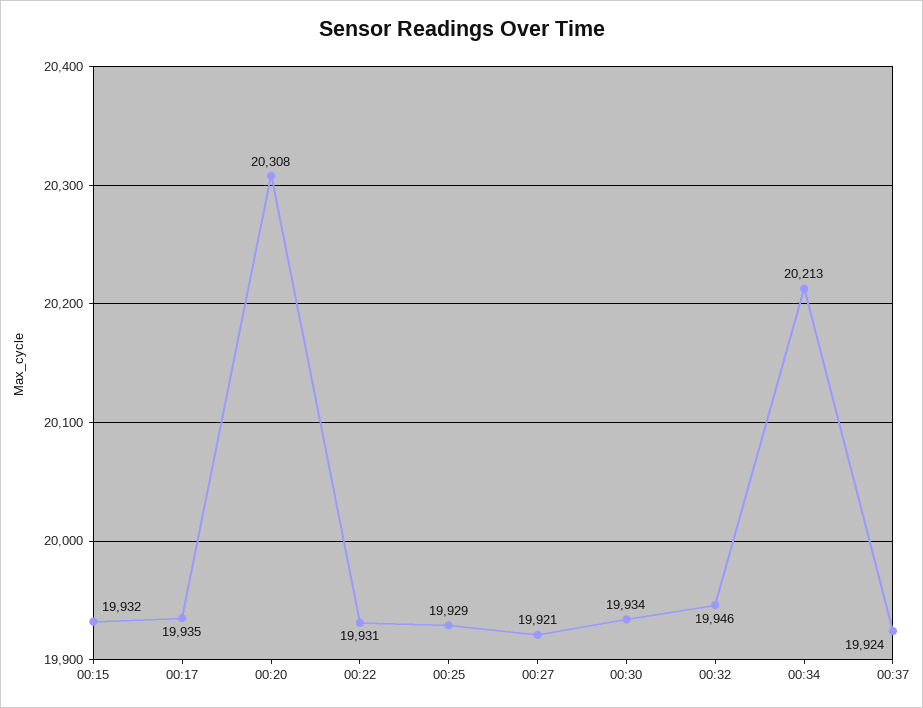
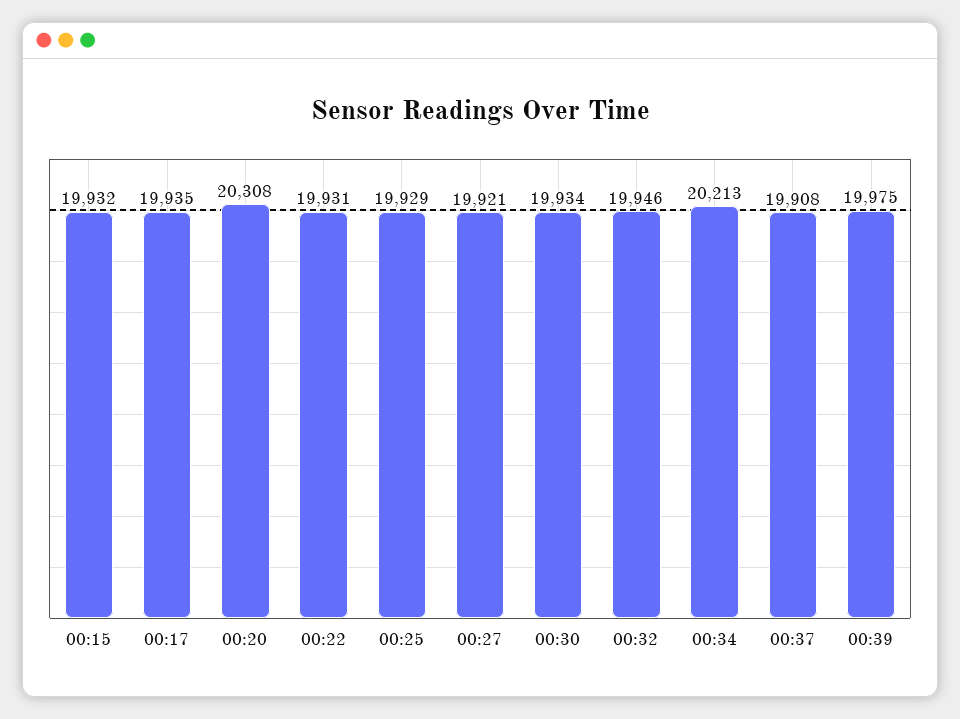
00:37: 19924 -> 19908
00:39: none -> 19975

